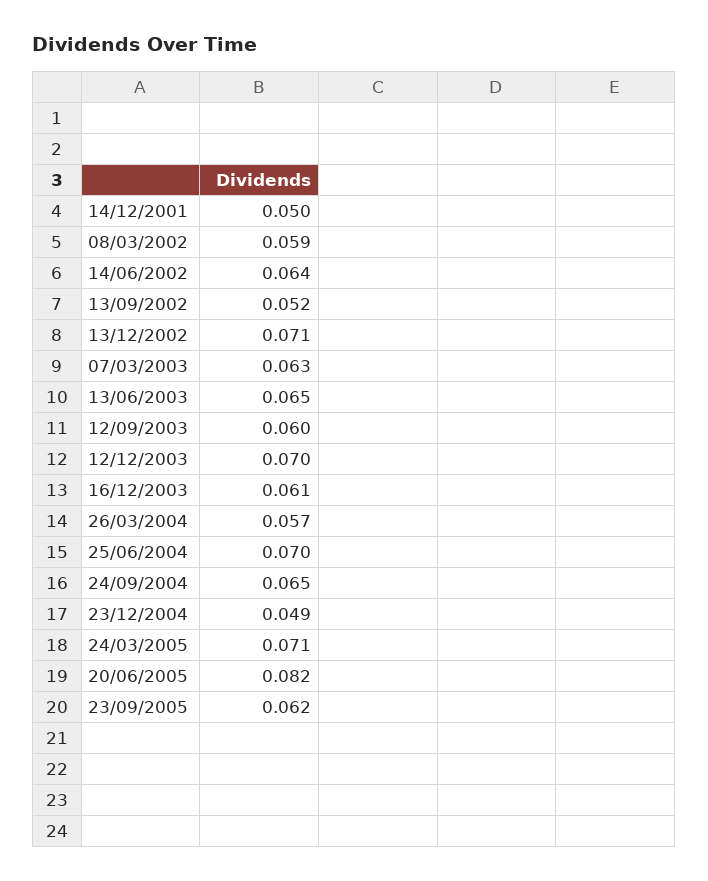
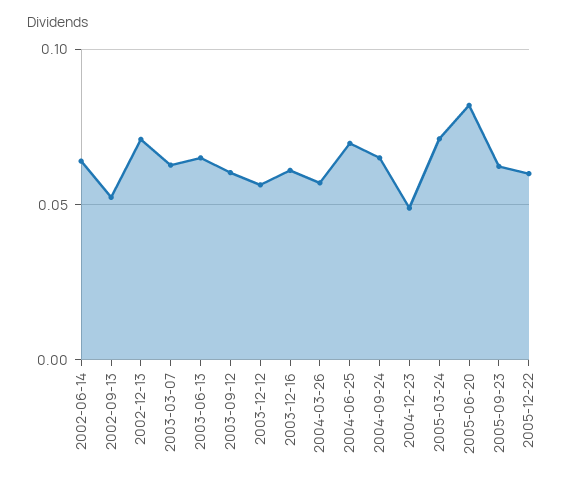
14/12/2001: 0.05 -> none
08/03/2002: 0.059 -> none
12/12/2003: 0.07 -> 0.055
2005-12-22: none -> 0.06

